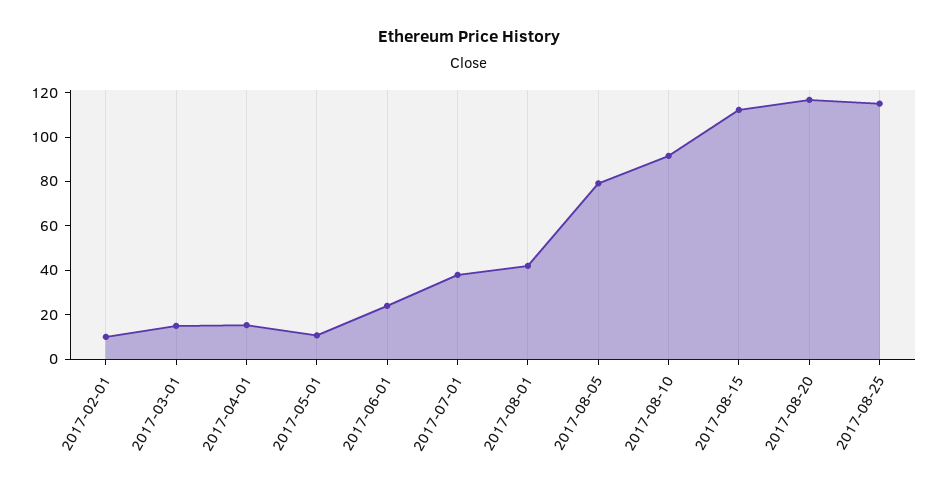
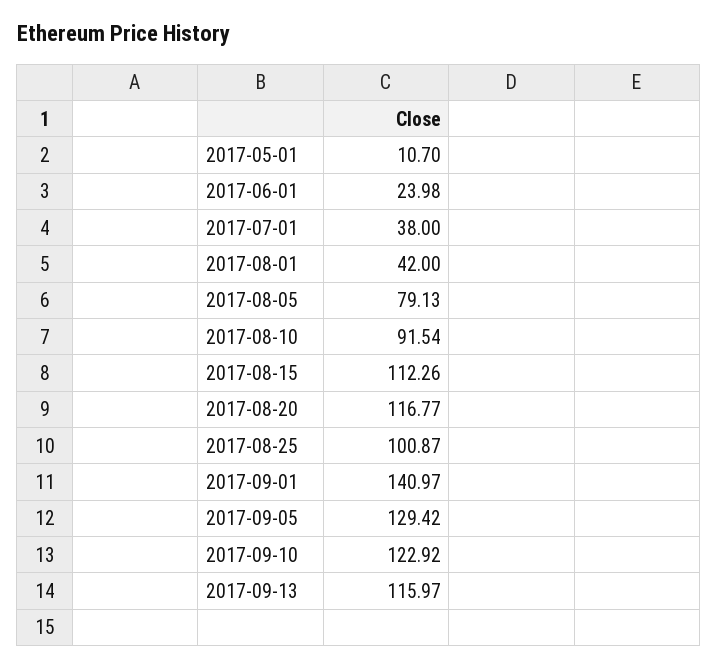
2017-02-01: 10 -> none
2017-03-01: 15 -> none
2017-04-01: 15 -> none
2017-08-25: 115 -> 100.87
2017-09-01: none -> 140.97
2017-09-05: none -> 129.42
2017-09-10: none -> 122.92
2017-09-13: none -> 115.97

